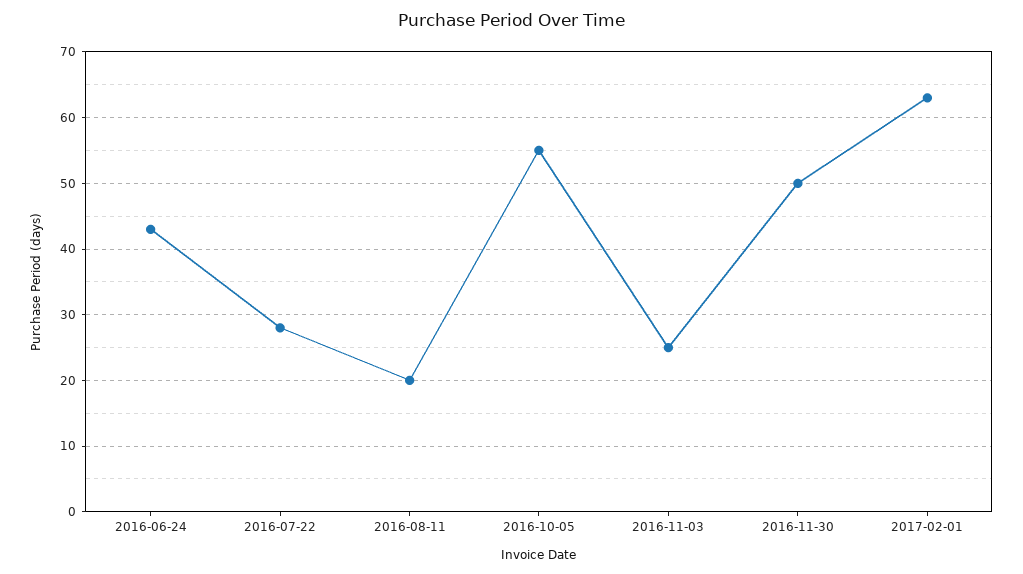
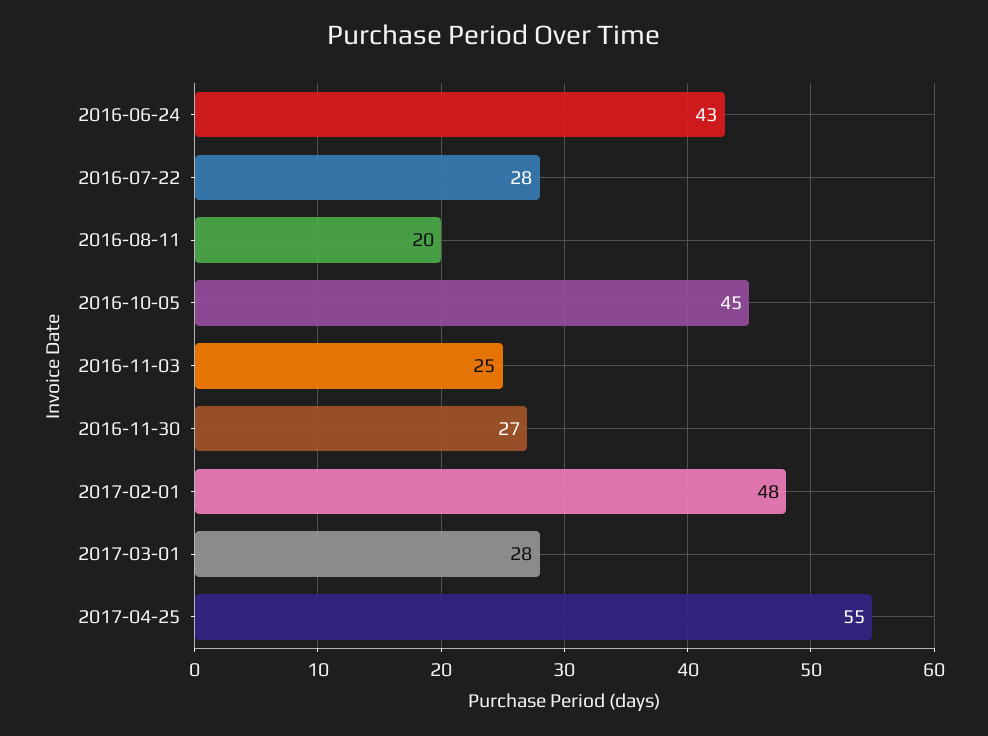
2016-10-05: 55 -> 45
2016-11-30: 50 -> 27
2017-02-01: 63 -> 48
2017-03-01: none -> 28
2017-04-25: none -> 55

